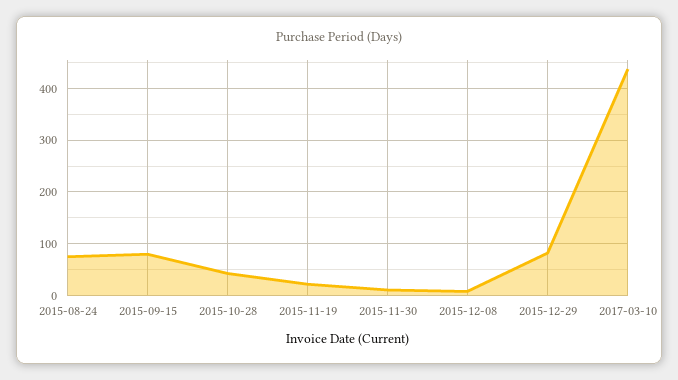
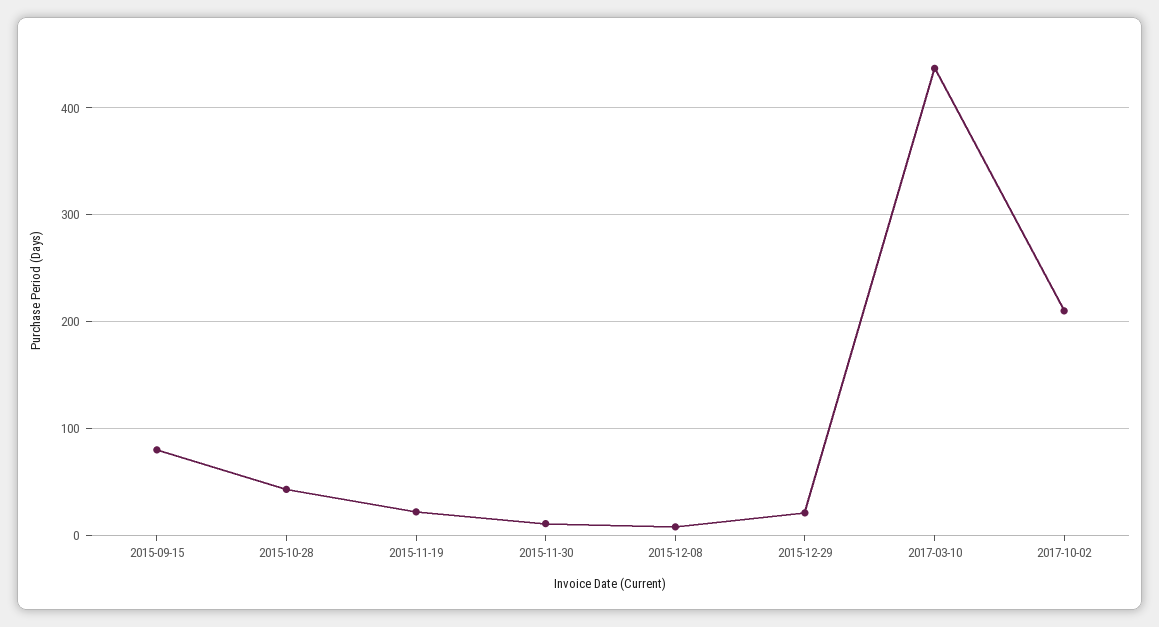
2015-08-24: 80 -> none
2015-12-29: 80 -> 20
2017-10-02: none -> 210

